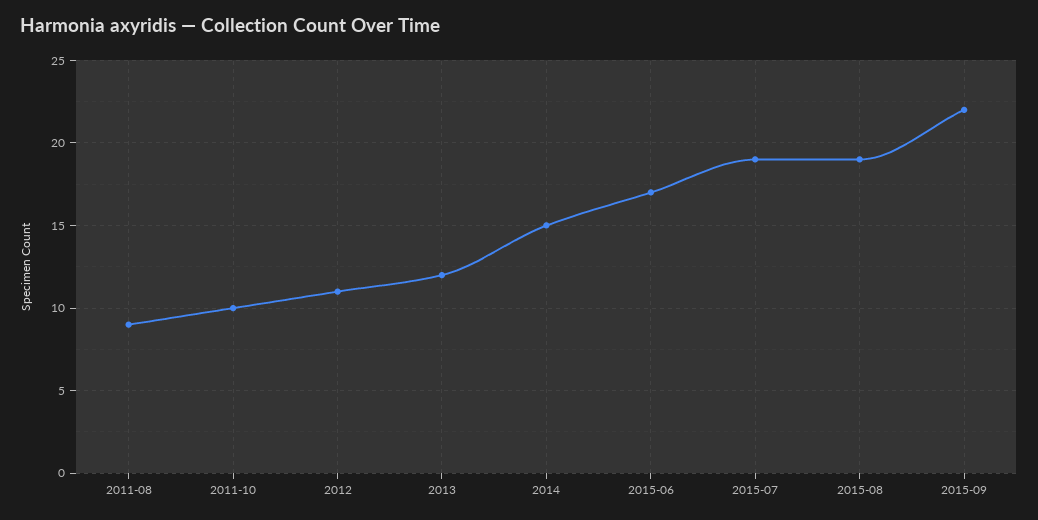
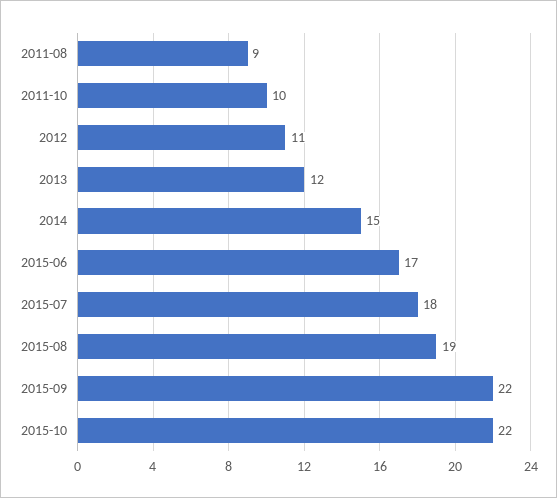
2015-07: 19 -> 18
2015-10: none -> 22

